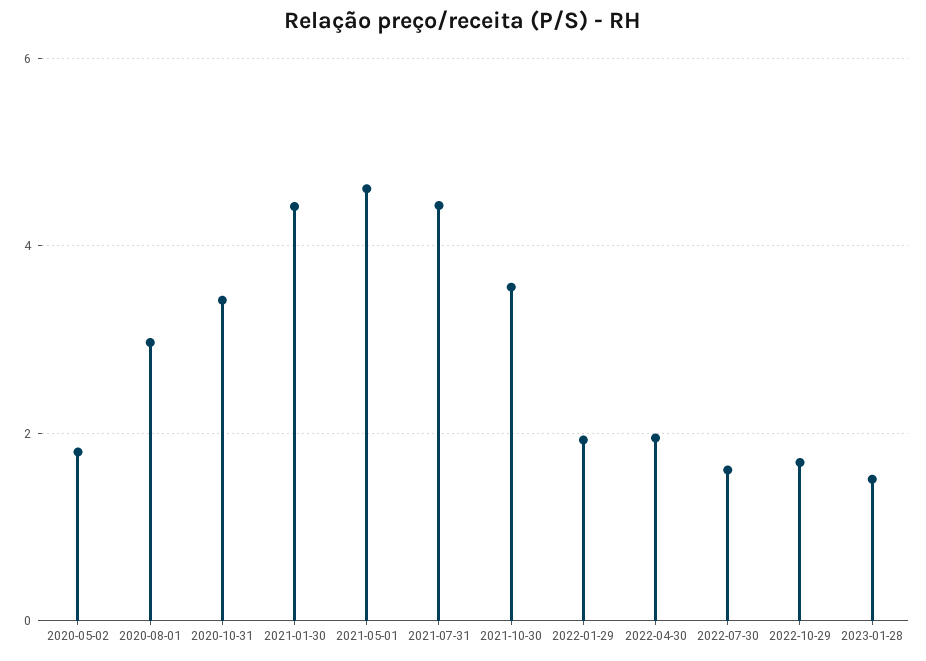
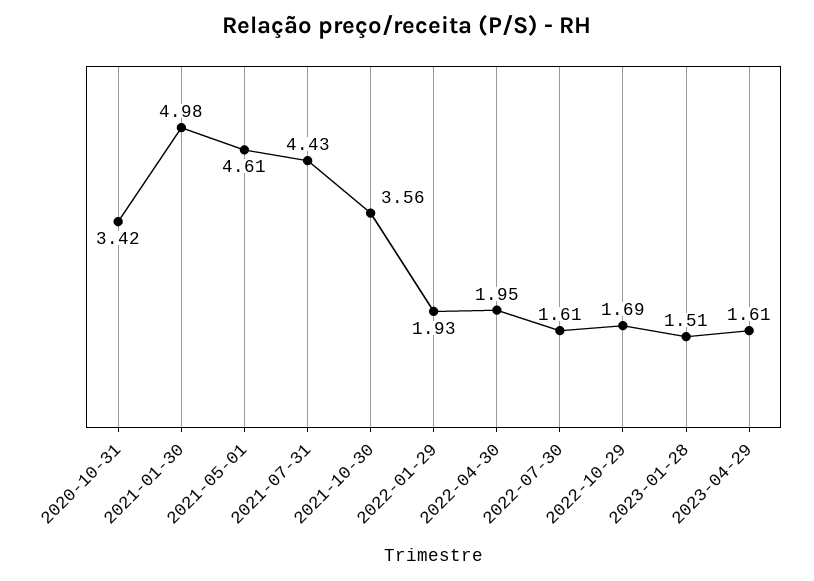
2020-05-02: 1.8 -> none
2020-08-01: 3 -> none
2021-01-30: 4.4 -> 4.98
2023-04-29: none -> 1.61

